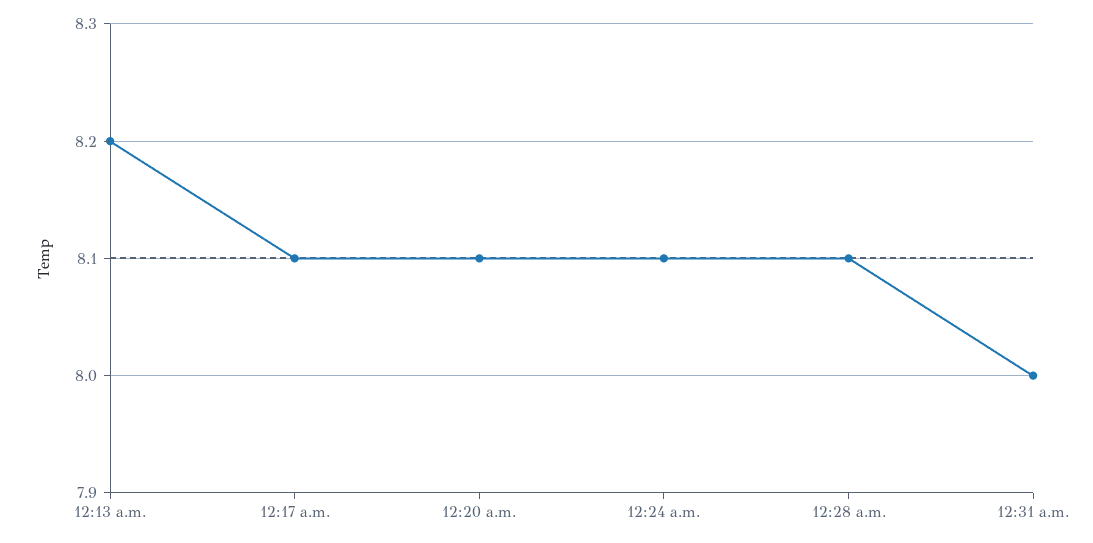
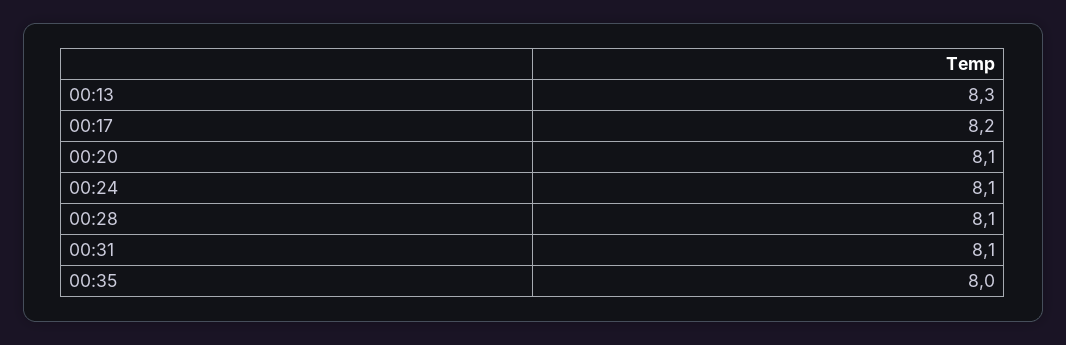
12:13 a.m.: 8.2 -> 8.3
12:17 a.m.: 8.1 -> 8.2
12:31 a.m.: 8 -> 8.1
00:35: none -> 8

